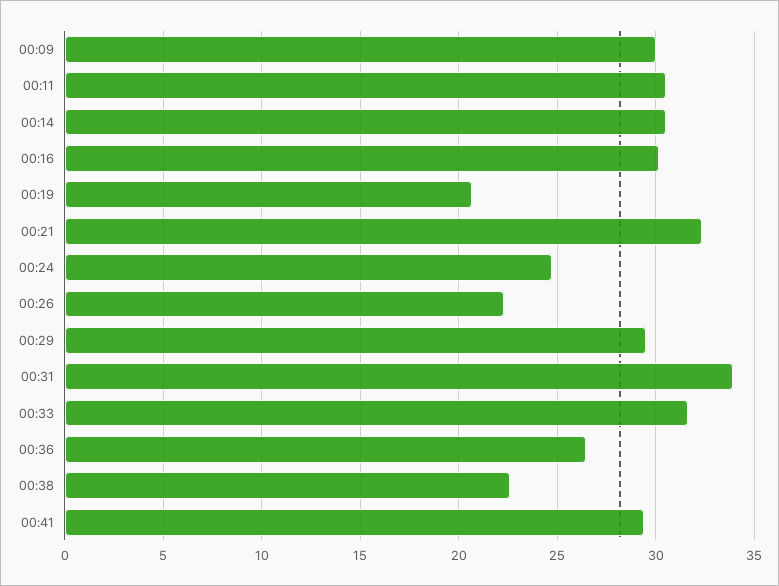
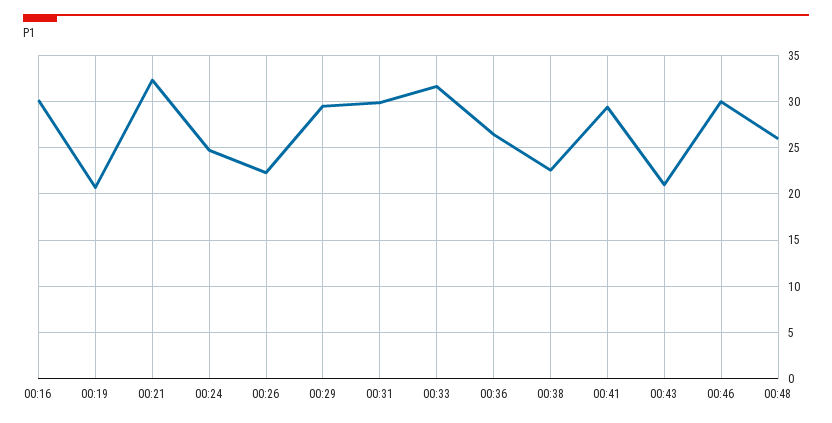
00:09: 30 -> none
00:11: 30.5 -> none
00:14: 30.5 -> none
00:31: 34 -> 30
00:43: none -> 21
00:46: none -> 30
00:48: none -> 26

